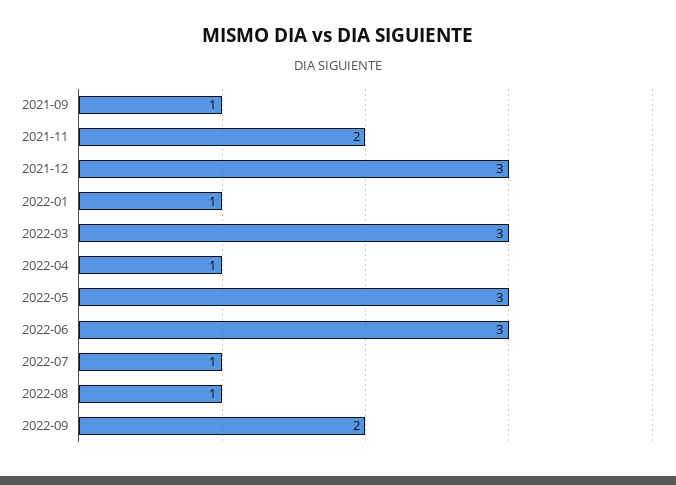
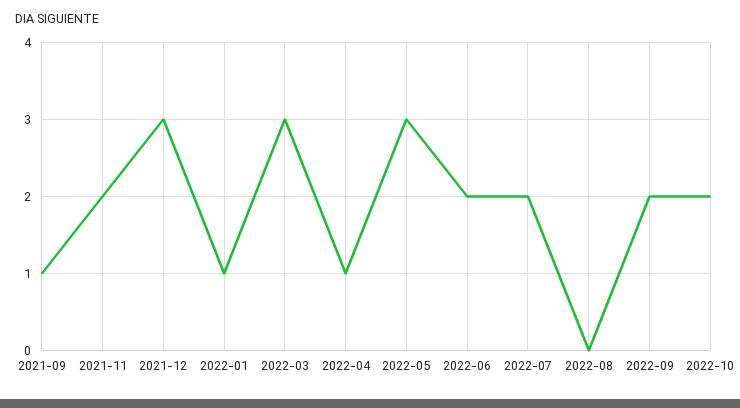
2022-06: 3 -> 2
2022-07: 1 -> 2
2022-08: 1 -> 0
2022-10: none -> 2

